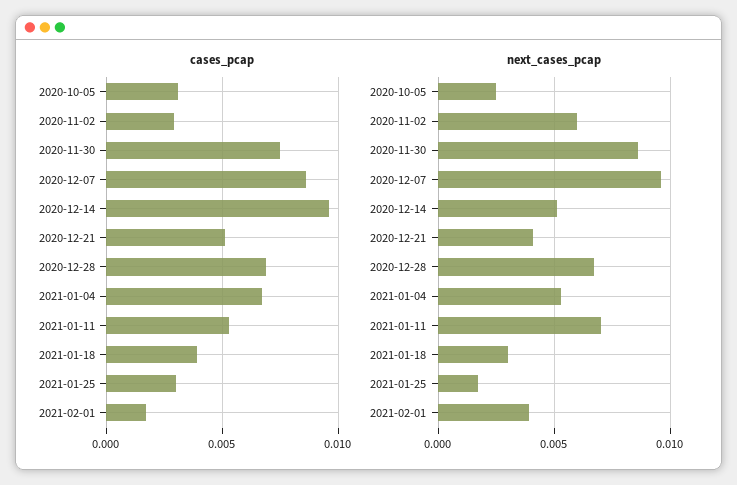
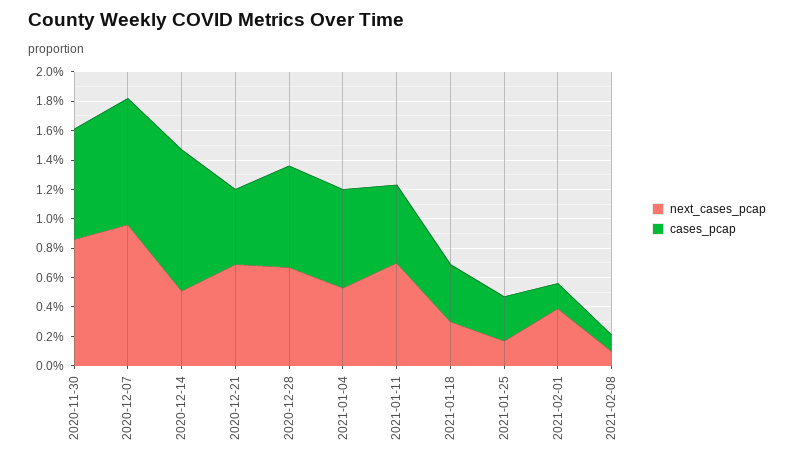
cases_pcap, 2020-10-05: 0.003 -> none
cases_pcap, 2020-11-02: 0.003 -> none
next_cases_pcap, 2020-10-05: 0.0025 -> none
next_cases_pcap, 2020-11-02: 0.006 -> none
next_cases_pcap, 2020-12-21: 0.004 -> 0.007
next_cases_pcap, 2021-02-08: none -> 0.001
cases_pcap, 2021-02-08: none -> 0.001

